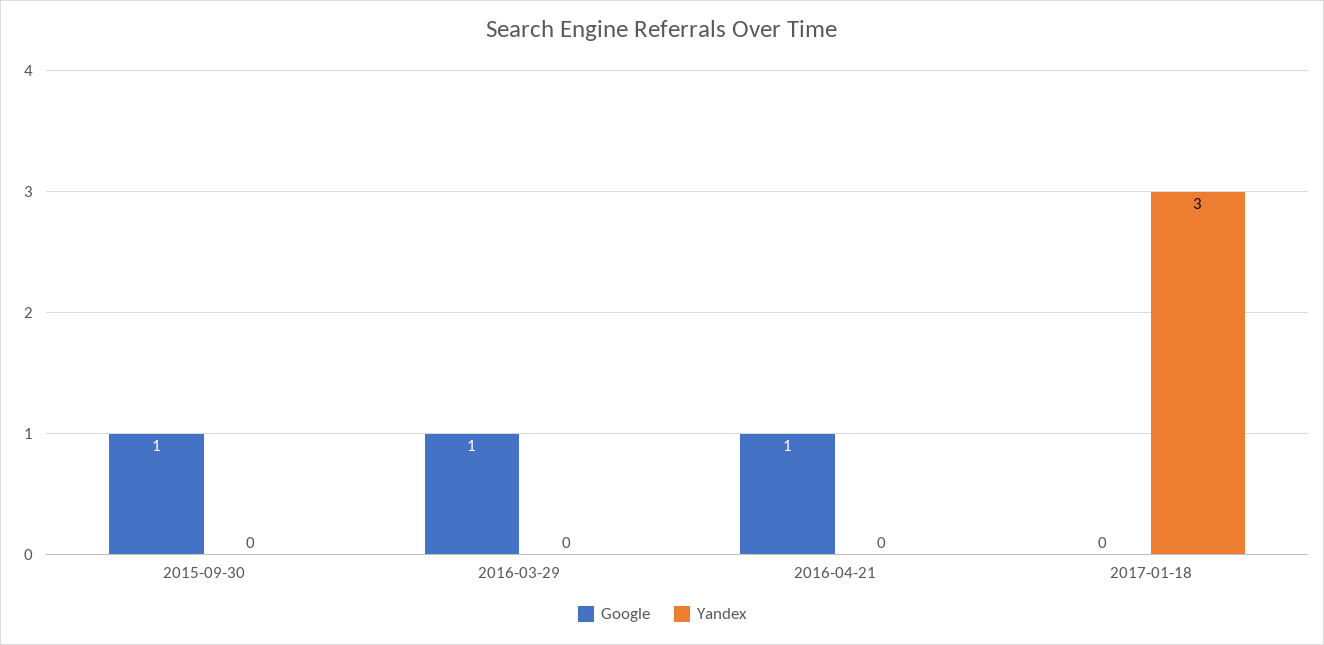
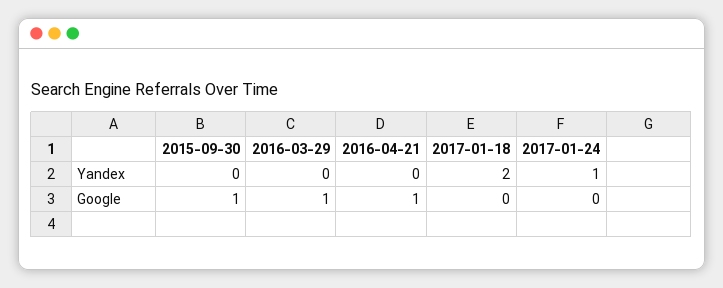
Yandex, 2017-01-18: 3 -> 2
Yandex, 2017-01-24: none -> 1
Google, 2017-01-24: none -> 0

